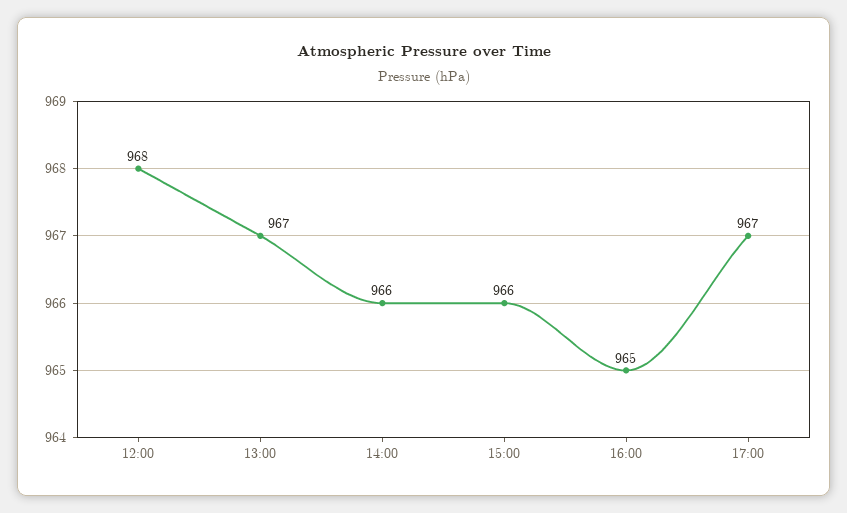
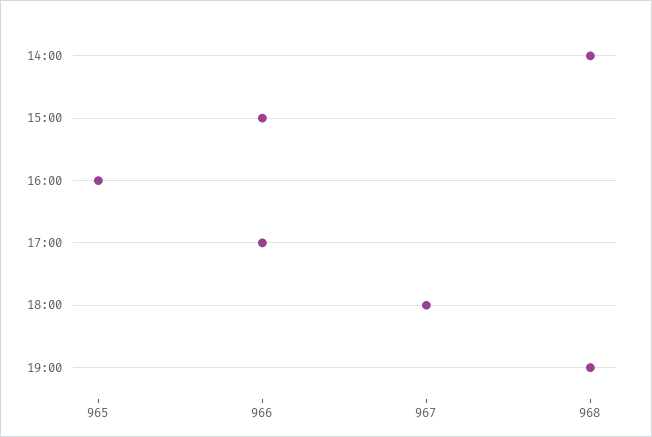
12:00: 968 -> none
13:00: 967 -> none
14:00: 966 -> 968
17:00: 967 -> 966
18:00: none -> 967
19:00: none -> 968

